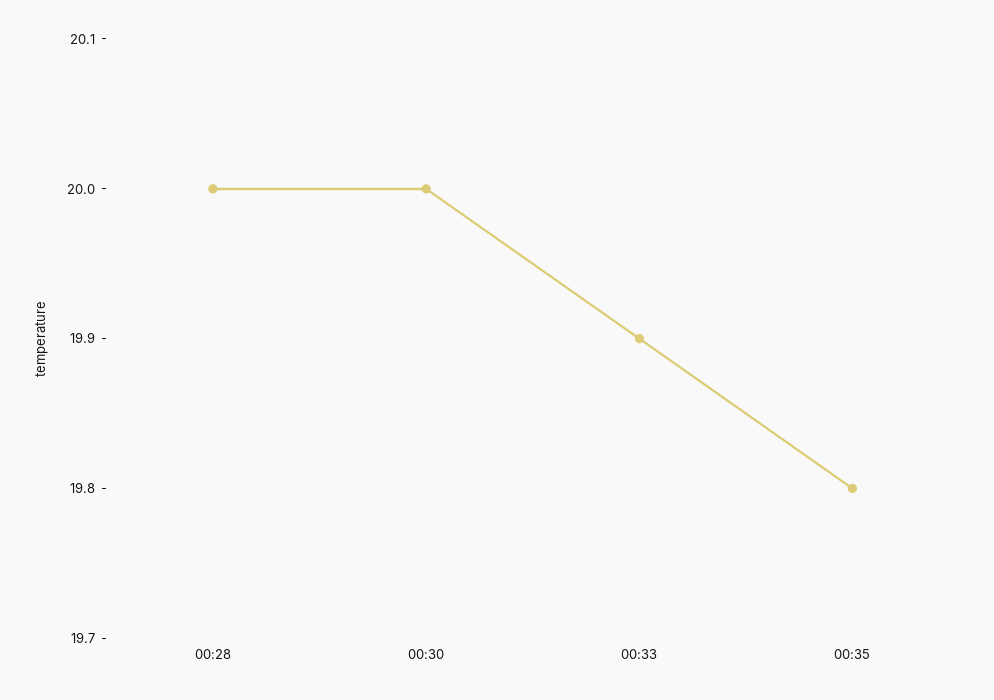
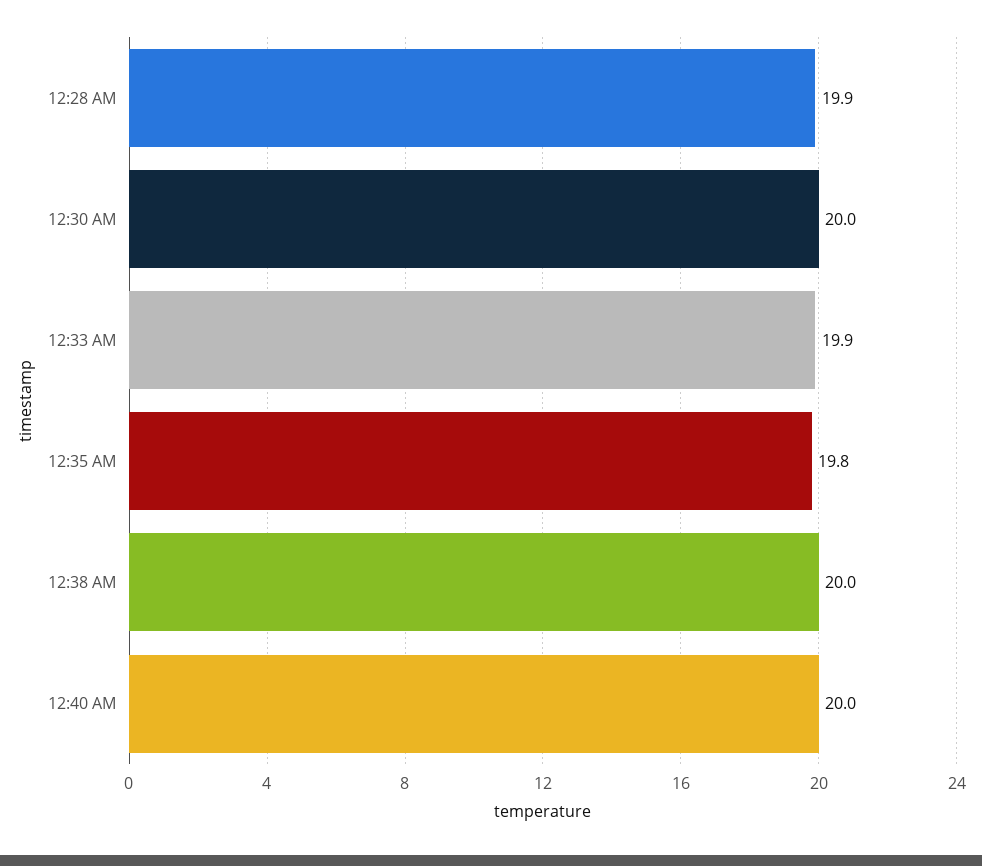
00:28: 20 -> 19.9
12:38 AM: none -> 20
12:40 AM: none -> 20

